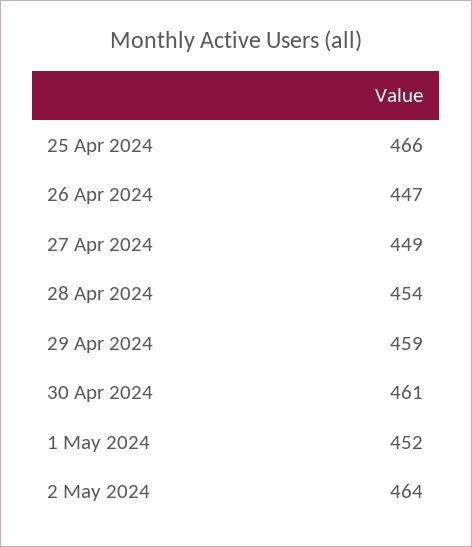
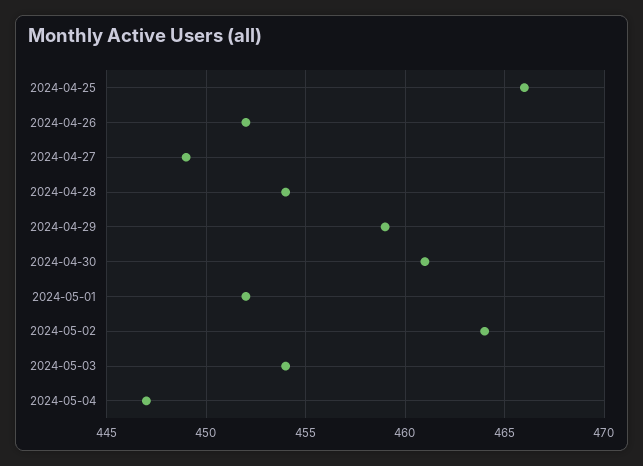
26 Apr 2024: 447 -> 452
2024-05-03: none -> 454
2024-05-04: none -> 447

